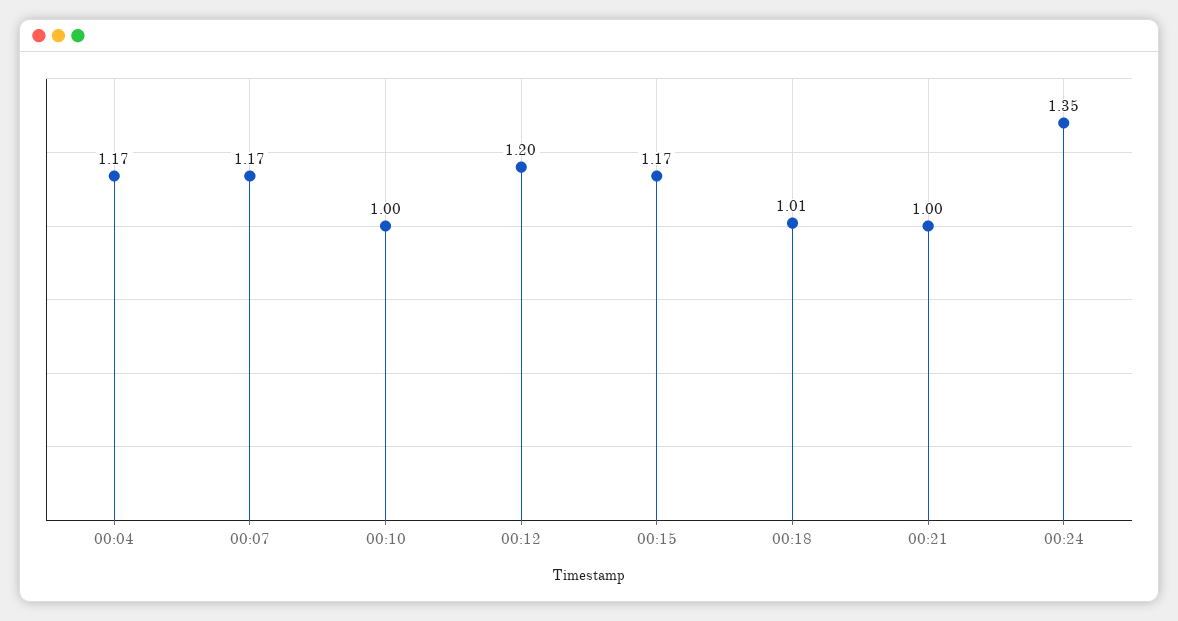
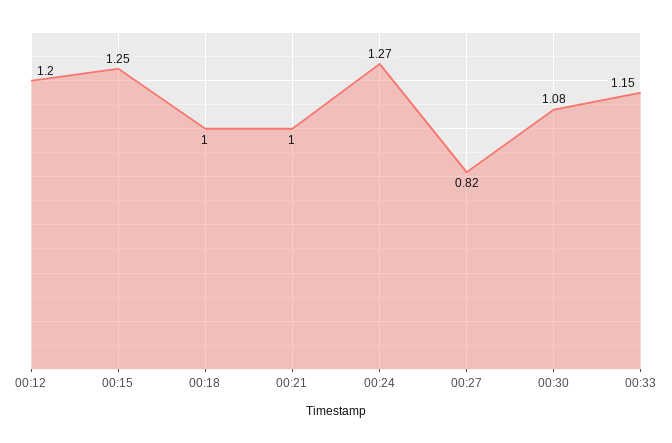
00:04: 1.17 -> none
00:07: 1.17 -> none
00:10: 1 -> none
00:15: 1.17 -> 1.25
00:18: 1.01 -> 1
00:24: 1.35 -> 1.27
00:27: none -> 0.82
00:30: none -> 1.08
00:33: none -> 1.15

